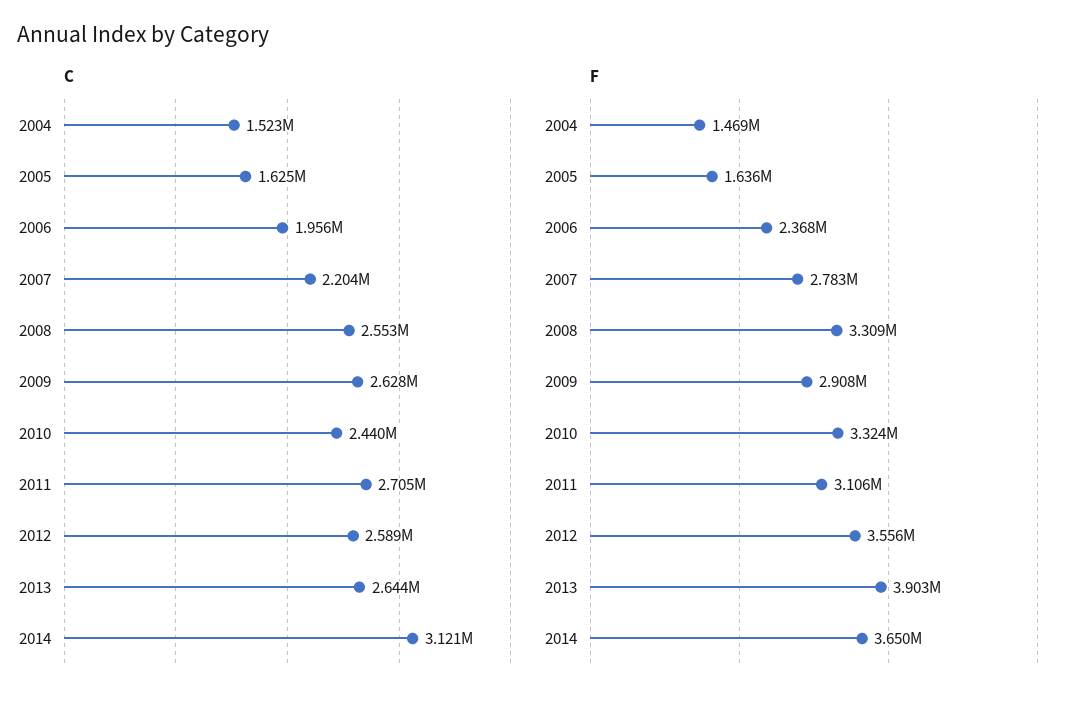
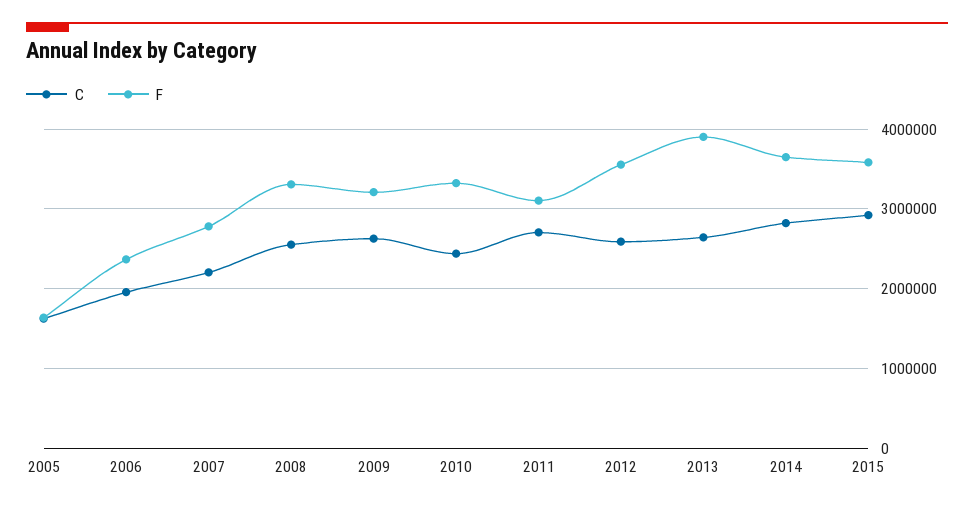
C, 2004: 1523000 -> none
C, 2014: 3121000 -> 2800000
F, 2004: 1469000 -> none
F, 2009: 2908000 -> 3200000
C, 2015: none -> 2900000
F, 2015: none -> 3600000

